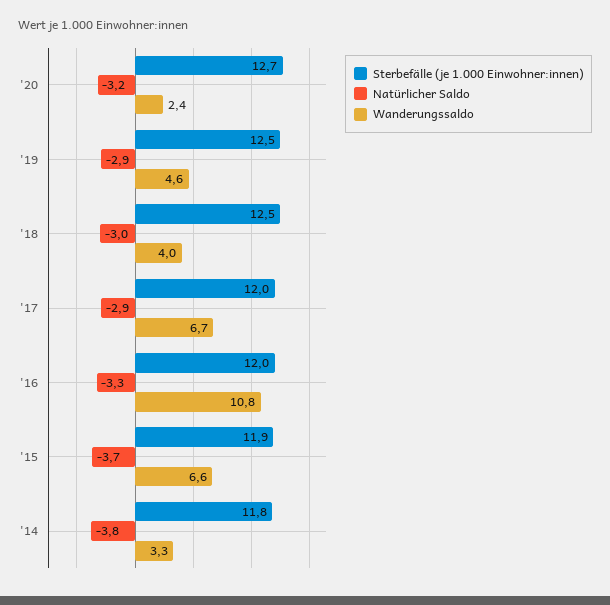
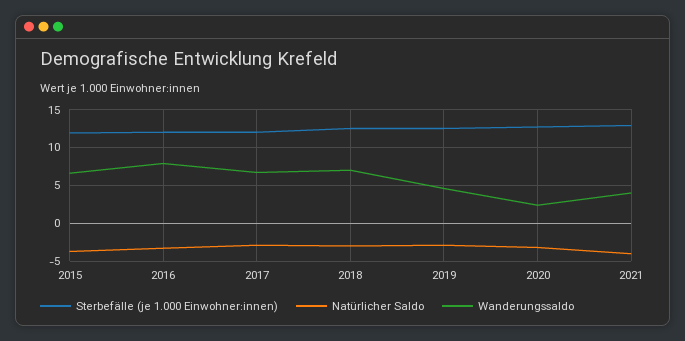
Wanderungssaldo, '18: 4 -> 7
Wanderungssaldo, '16: 10.8 -> 8
Sterbefälle (je 1.000 Einwohner:innen), '14: 11.8 -> none
Natürlicher Saldo, '14: -3.8 -> none
Wanderungssaldo, '14: 3.3 -> none
Sterbefälle (je 1.000 Einwohner:innen), 2021: none -> 13
Natürlicher Saldo, 2021: none -> -4
Wanderungssaldo, 2021: none -> 4

